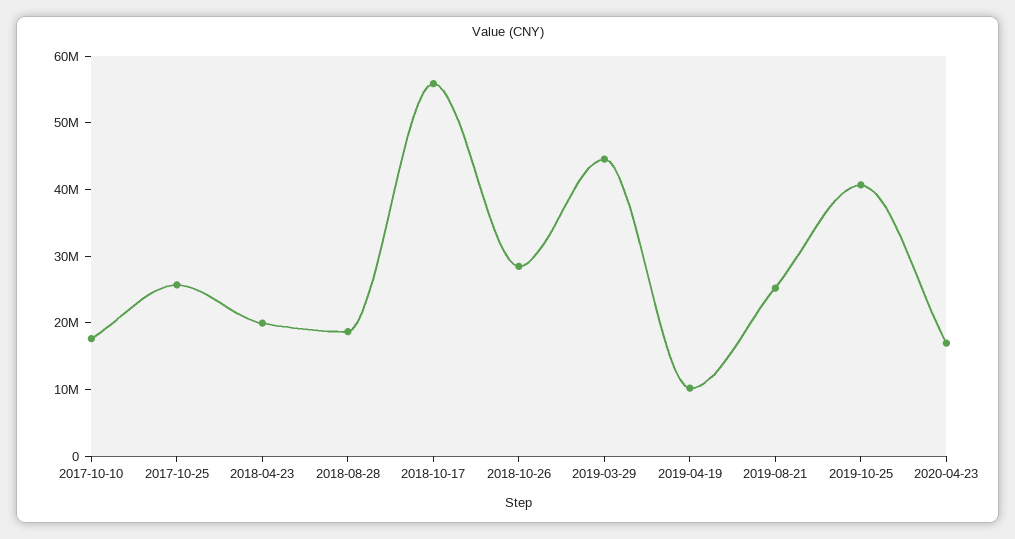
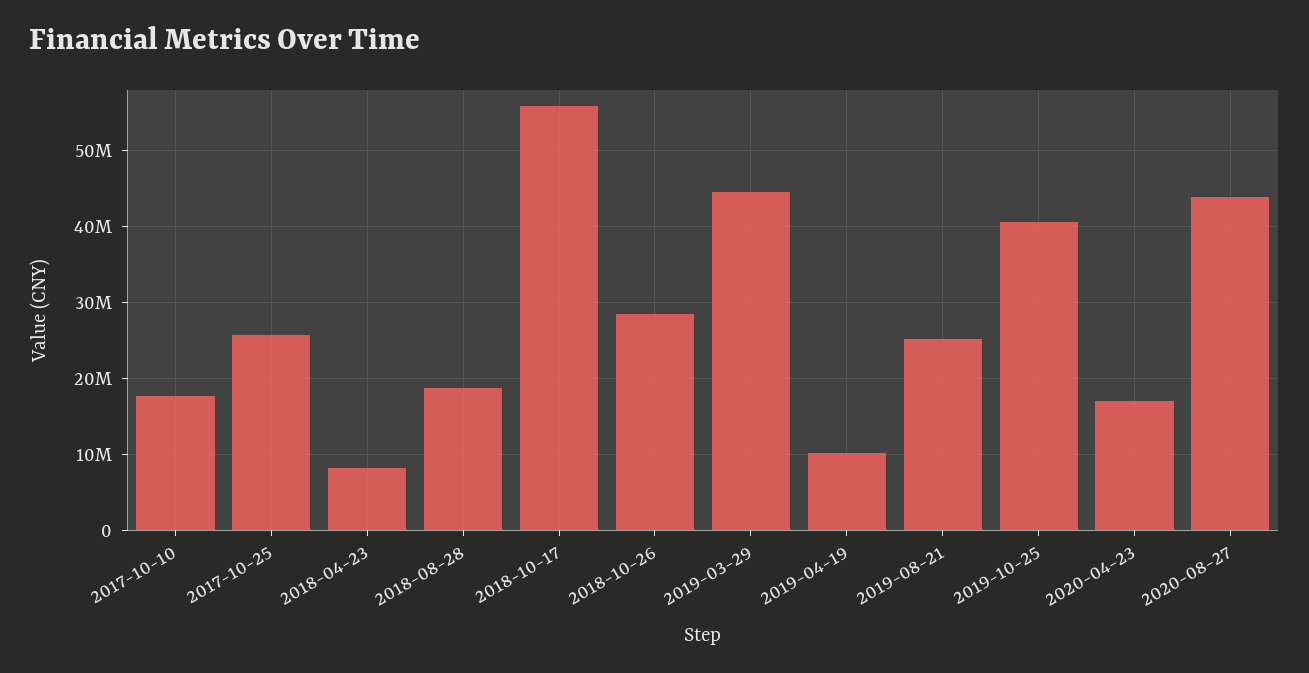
2018-04-23: 20000000 -> 8000000
2020-08-27: none -> 44000000

